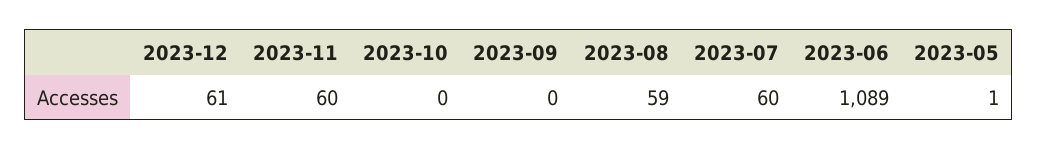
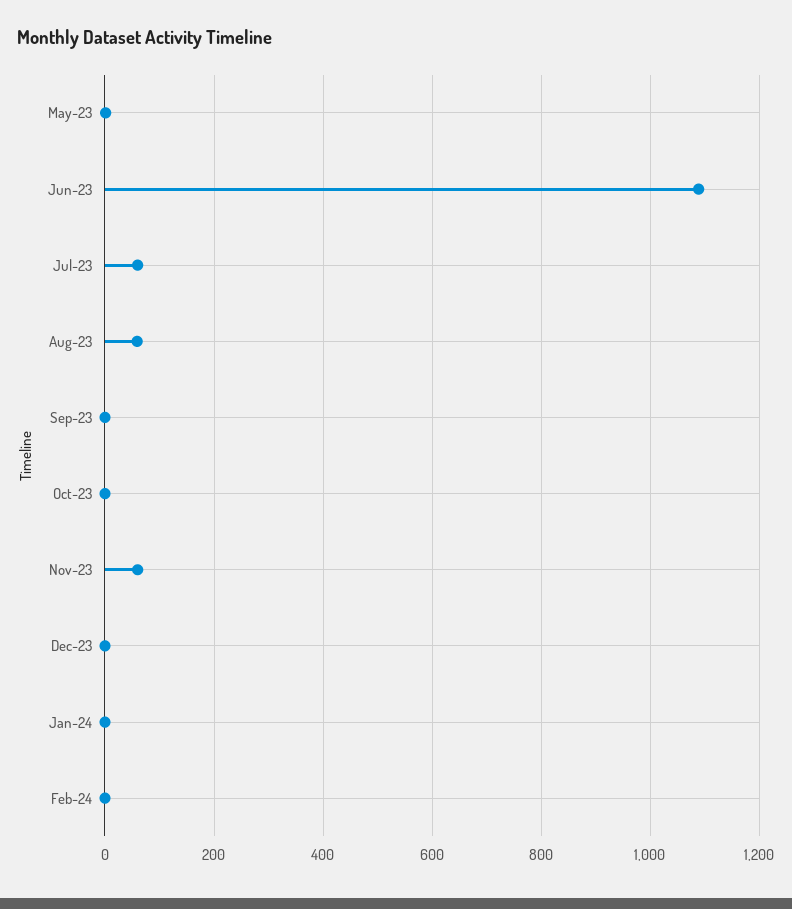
2023-12: 61 -> 0
Jan-24: none -> 0
Feb-24: none -> 0

